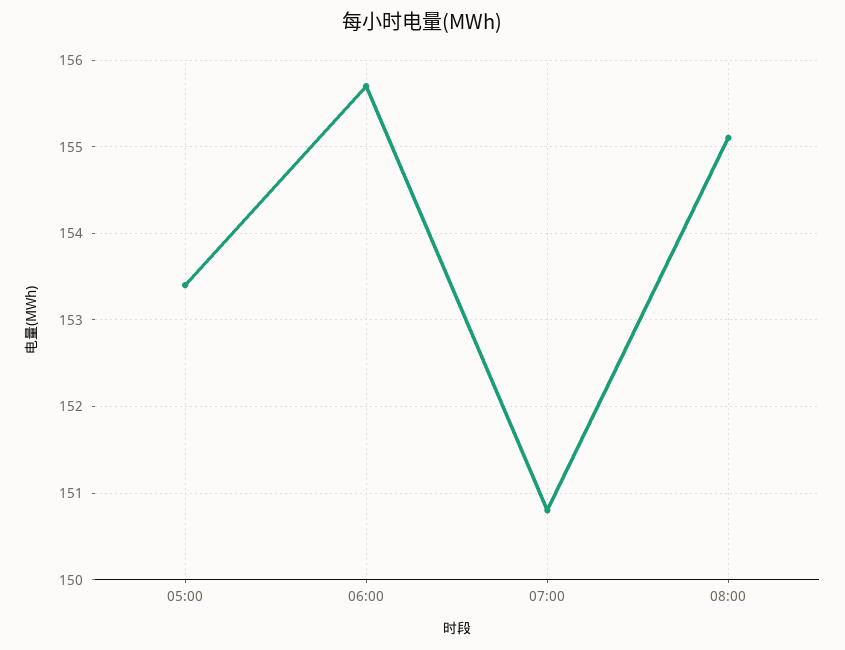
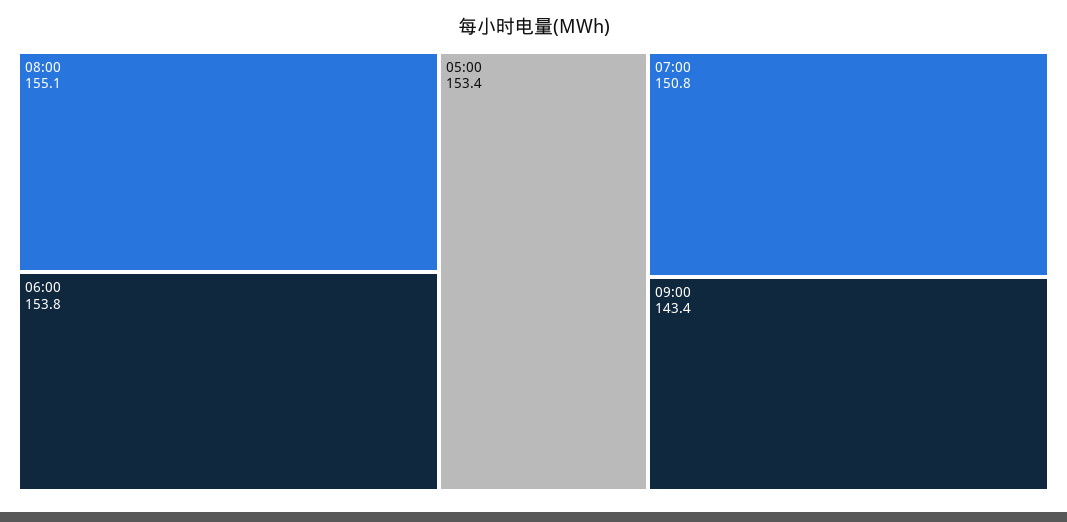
06:00: 155.7 -> 153.8
09:00: none -> 143.4

